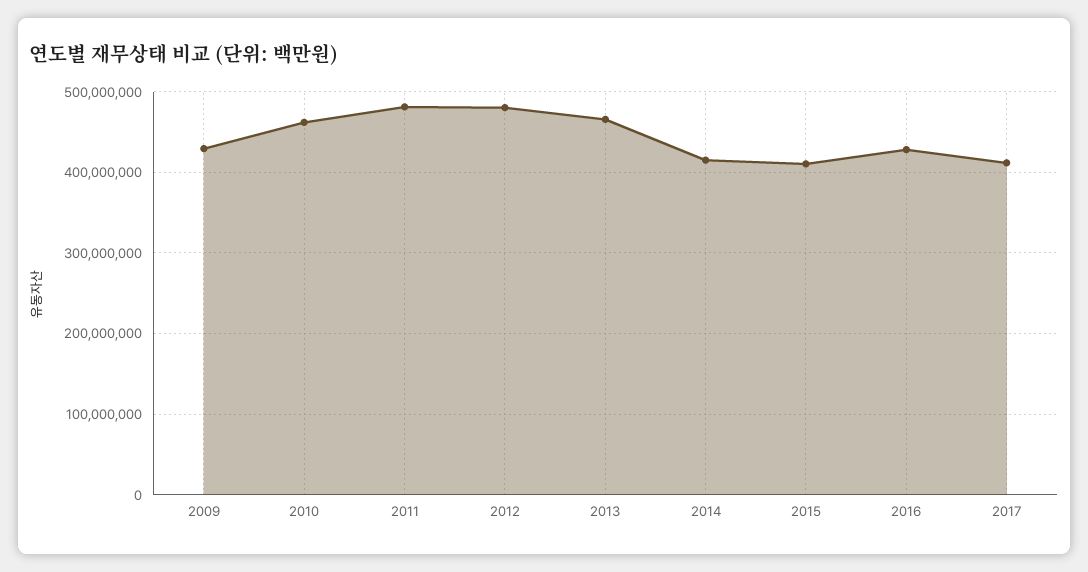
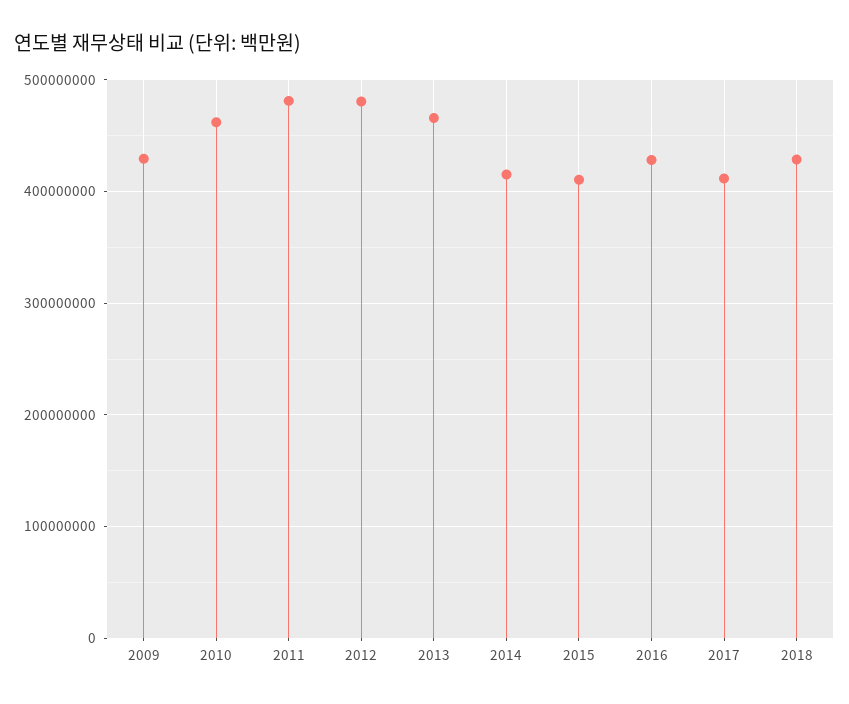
2018: none -> 430000000

